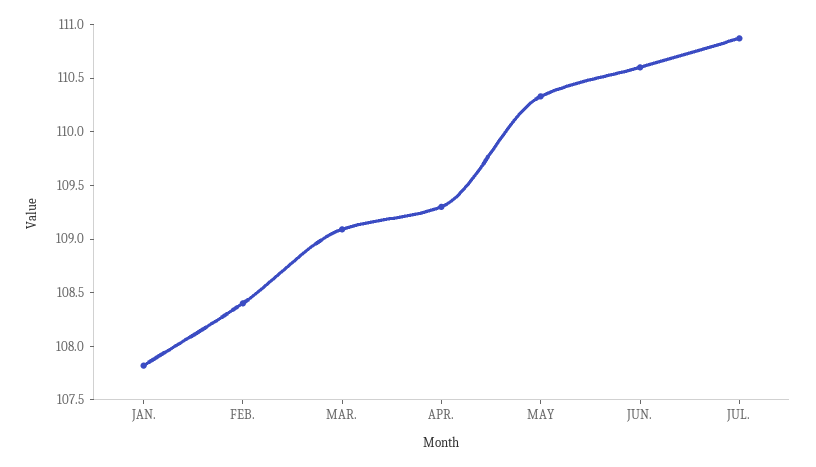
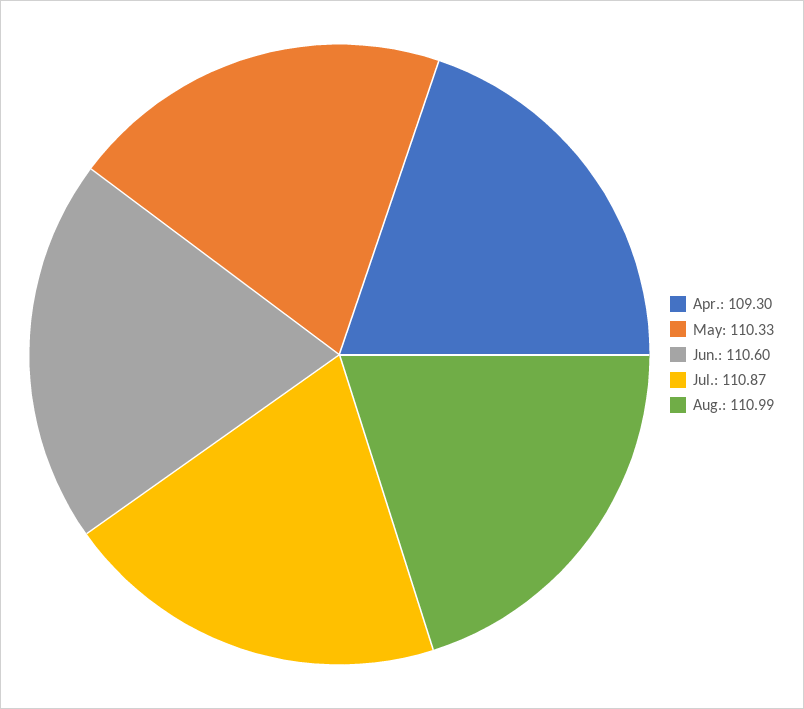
JAN.: 107.8 -> none
FEB.: 108.4 -> none
MAR.: 109.1 -> none
Aug.: none -> 110.99

